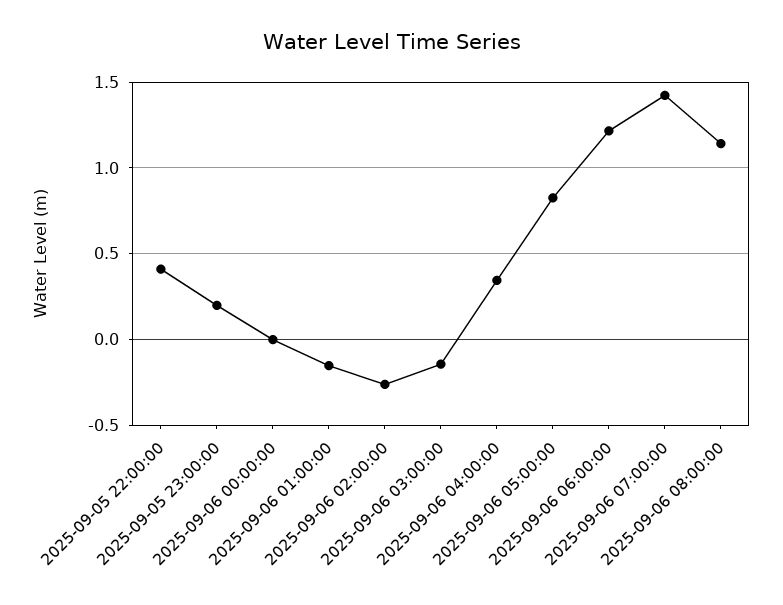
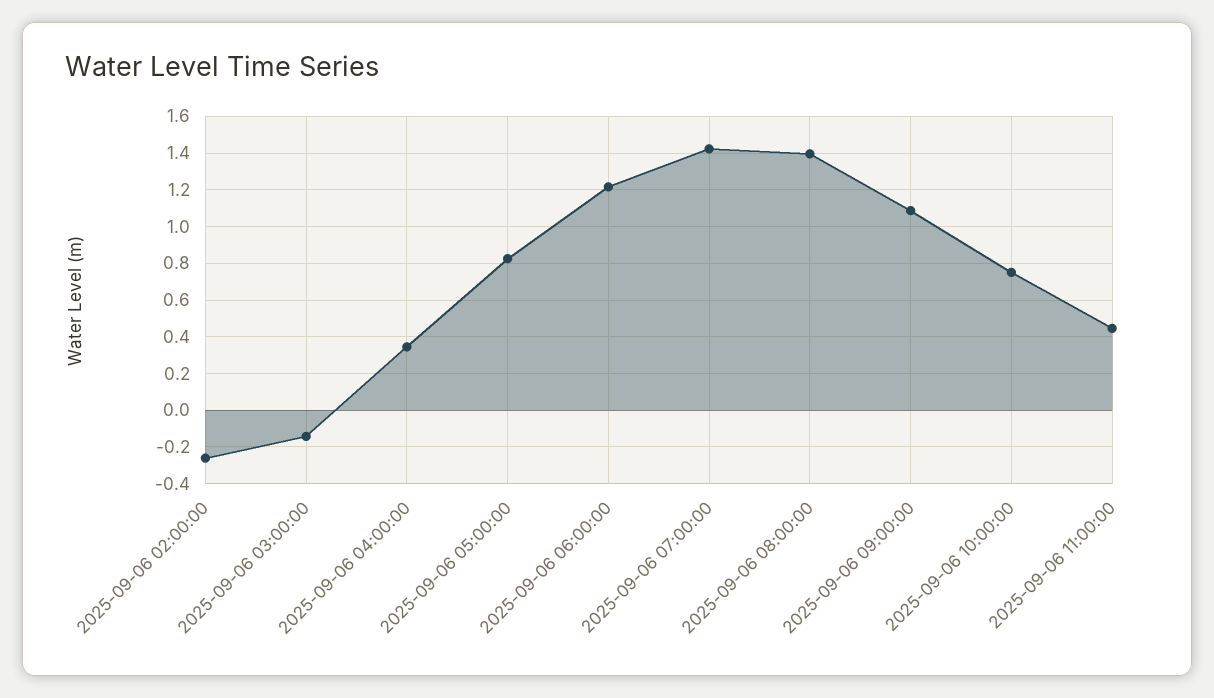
2025-09-05 22:00:00: 0.4 -> none
2025-09-05 23:00:00: 0.2 -> none
2025-09-06 00:00:00: 0 -> none
2025-09-06 01:00:00: -0.15 -> none
2025-09-06 08:00:00: 1.15 -> 1.4
2025-09-06 09:00:00: none -> 1.1
2025-09-06 10:00:00: none -> 0.75
2025-09-06 11:00:00: none -> 0.45

